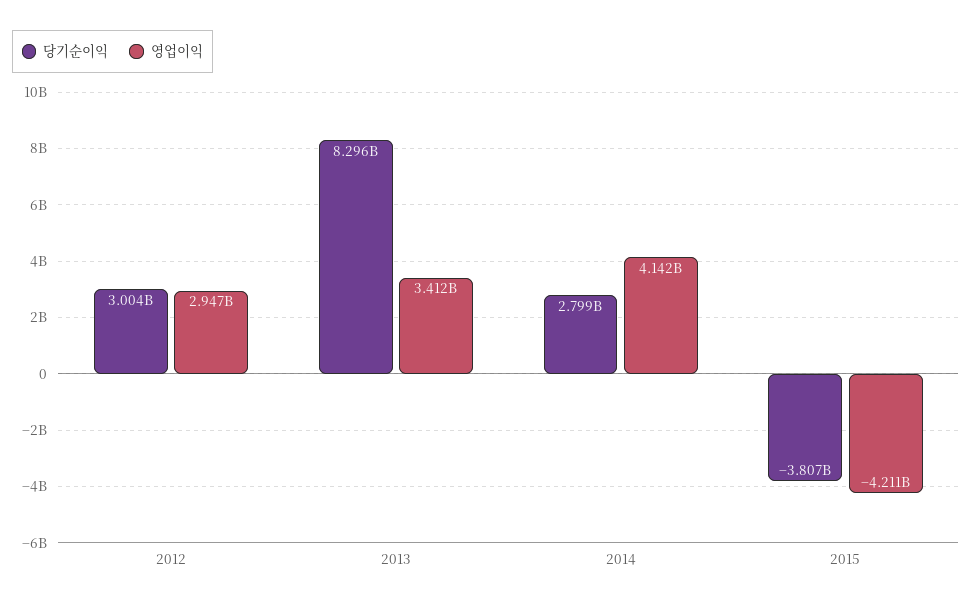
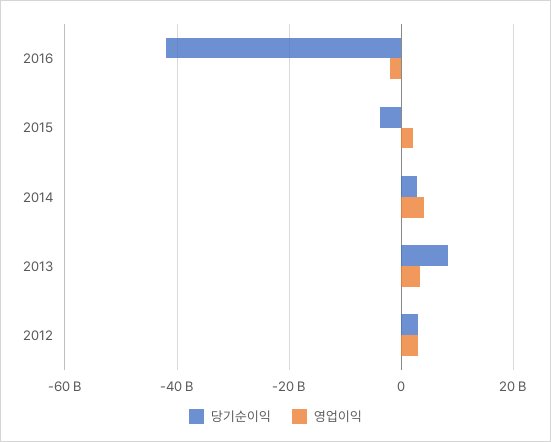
영업이익, 2015: -4211000000 -> 2000000000
당기순이익, 2016: none -> -42000000000
영업이익, 2016: none -> -2000000000

